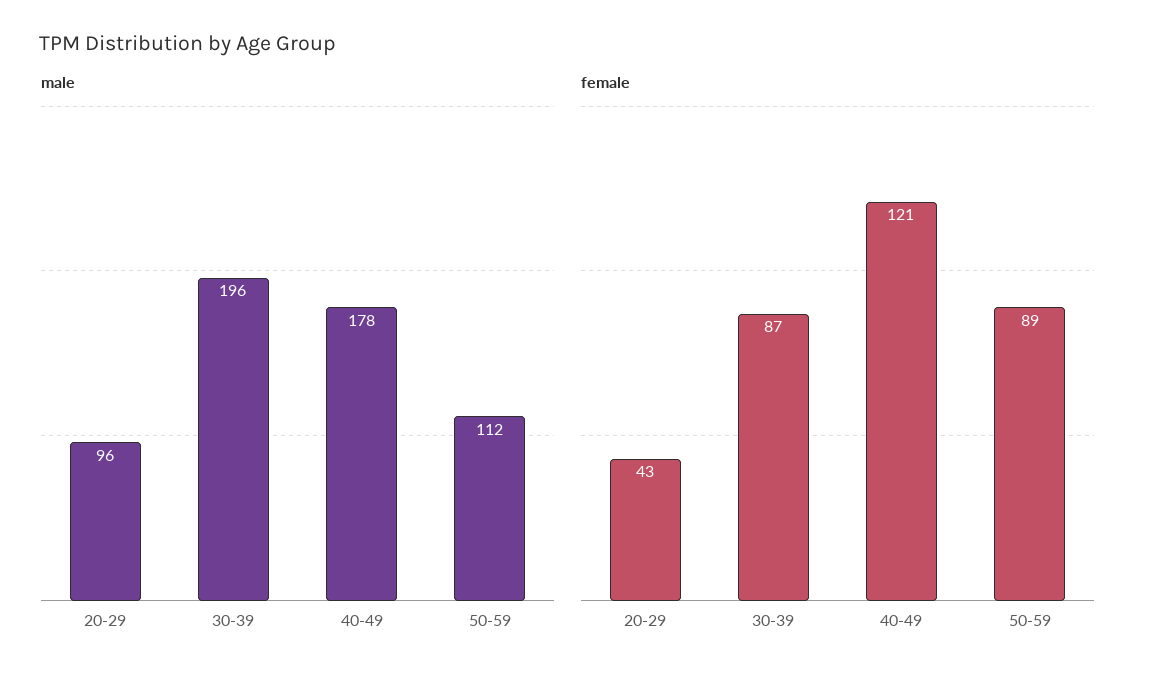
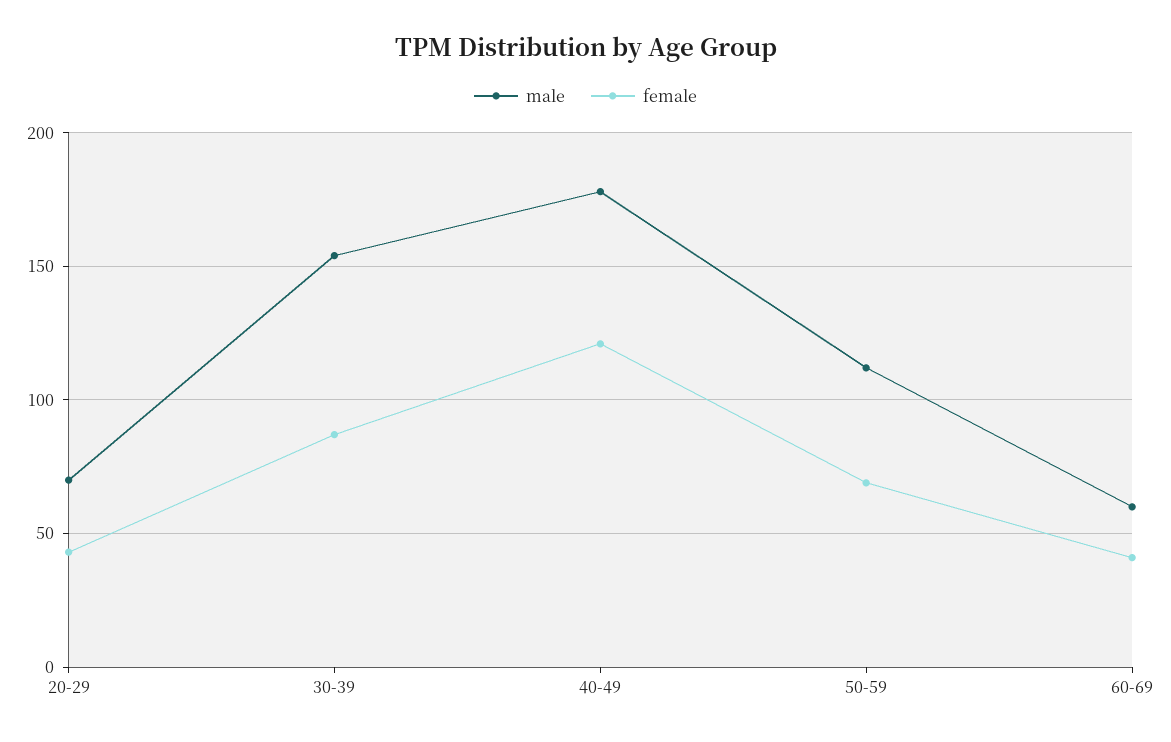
male, 20-29: 96 -> 70
male, 30-39: 196 -> 155
female, 50-59: 89 -> 70
male, 60-69: none -> 60
female, 60-69: none -> 40

